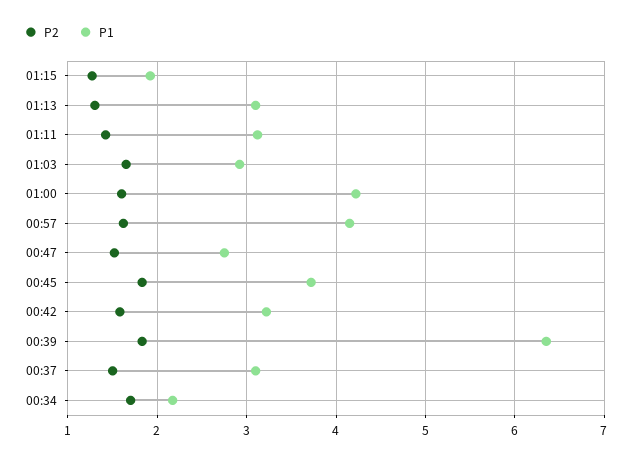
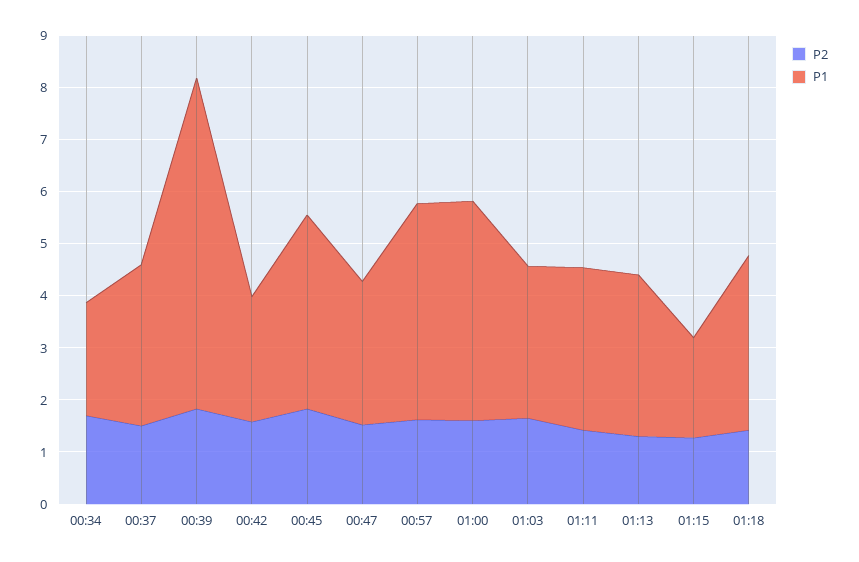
P1, 00:42: 3.2 -> 2.4
P2, 01:18: none -> 1.4
P1, 01:18: none -> 3.4

